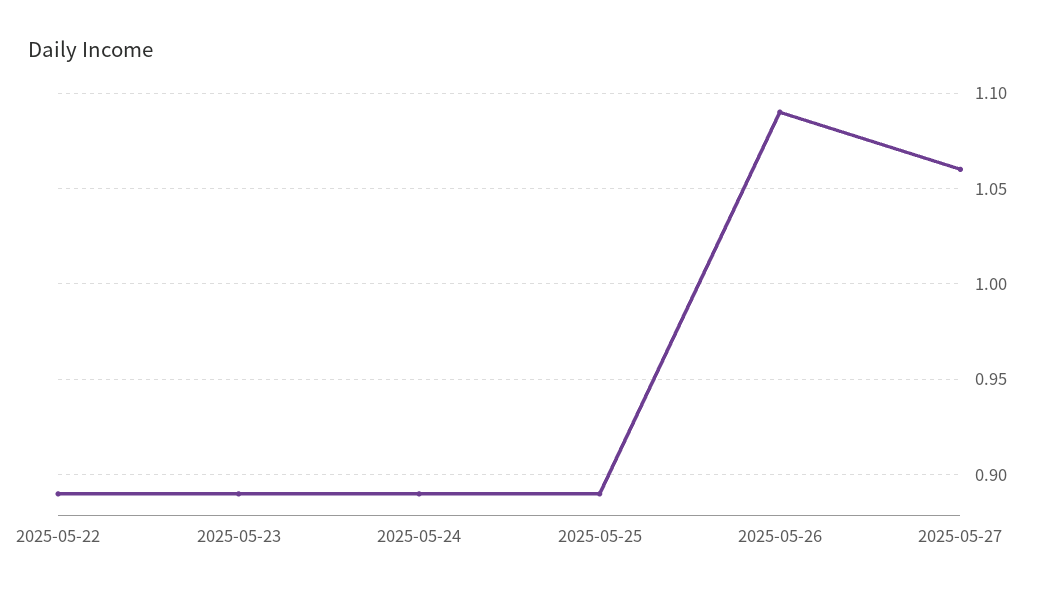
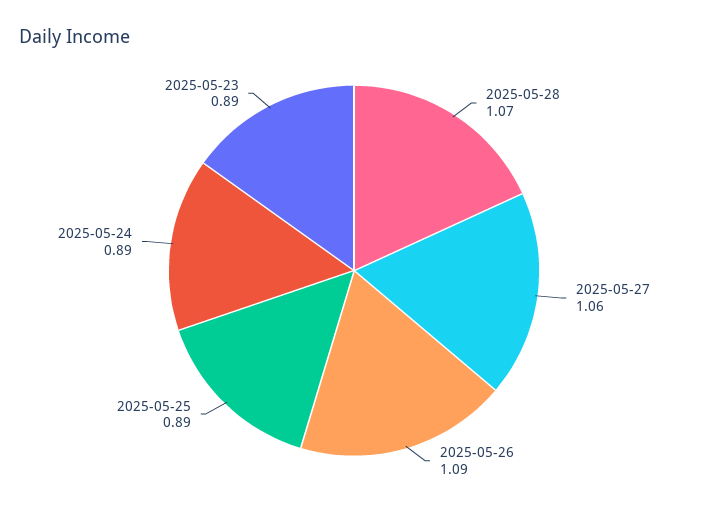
2025-05-22: 0.89 -> none
2025-05-28: none -> 1.07

